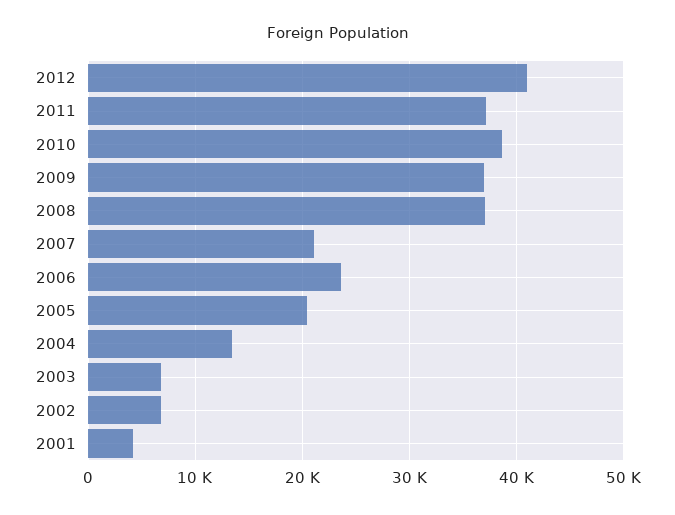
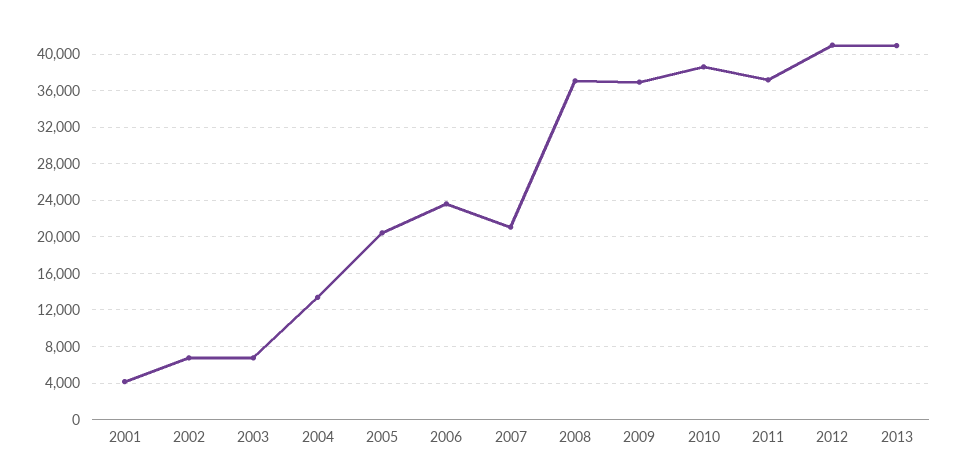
2013: none -> 41000

